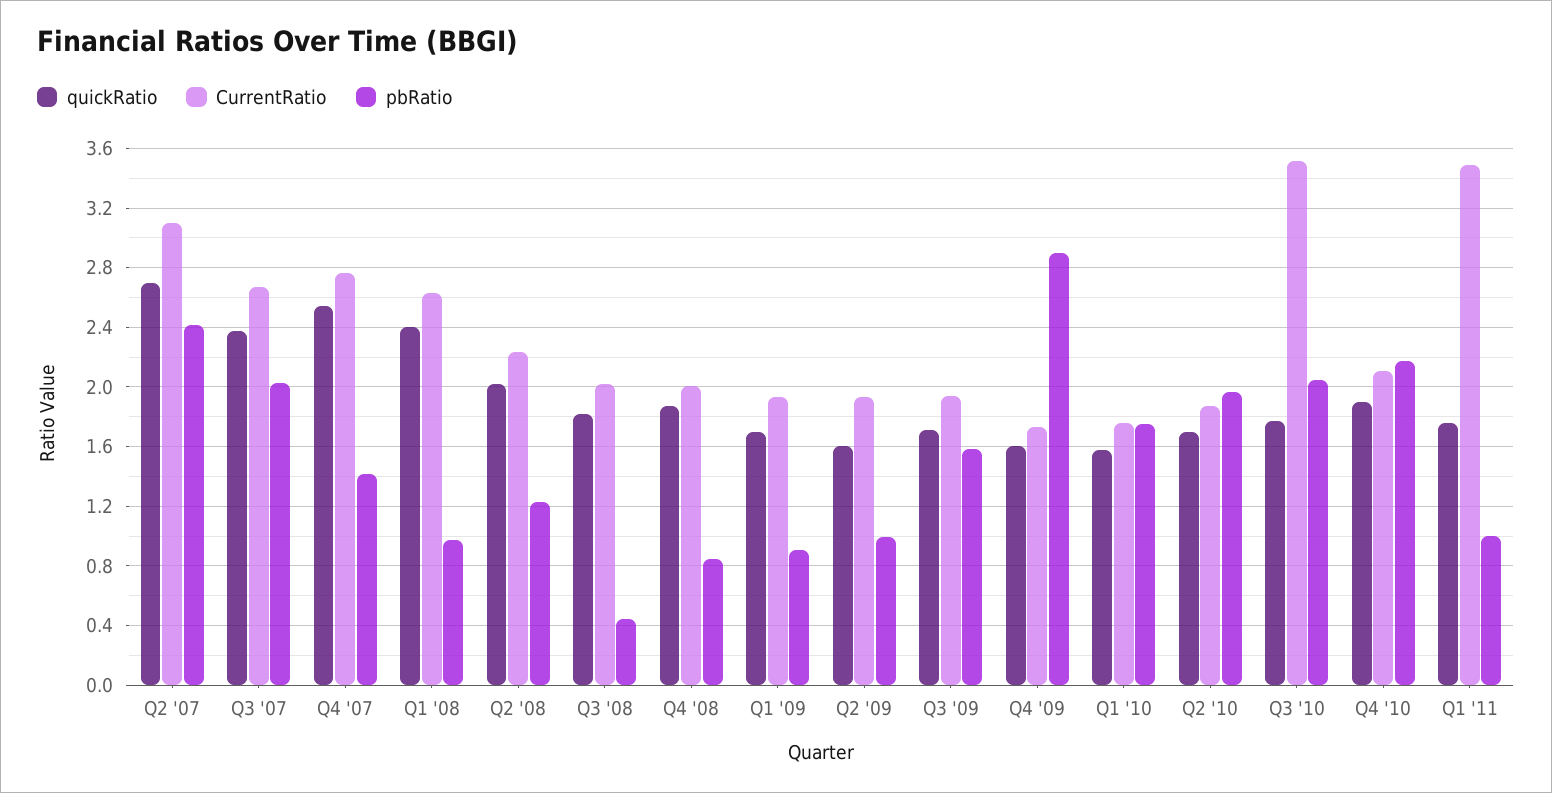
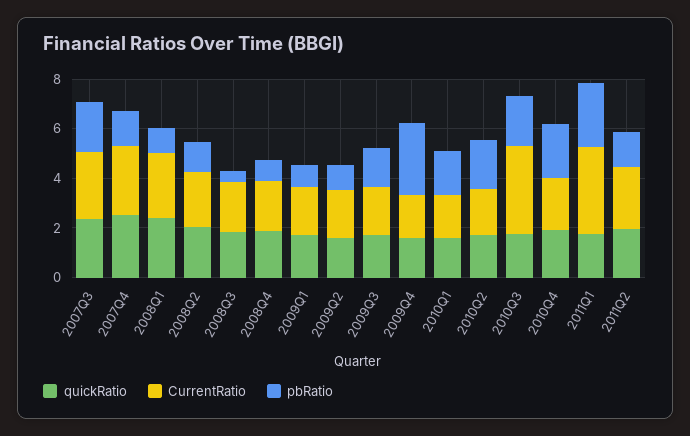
quickRatio, Q2 '07: 2.7 -> none
CurrentRatio, Q2 '07: 3.1 -> none
pbRatio, Q2 '07: 2.4 -> none
pbRatio, Q1 '11: 1 -> 2.5
quickRatio, 2011Q2: none -> 2
CurrentRatio, 2011Q2: none -> 2.5
pbRatio, 2011Q2: none -> 1.5

